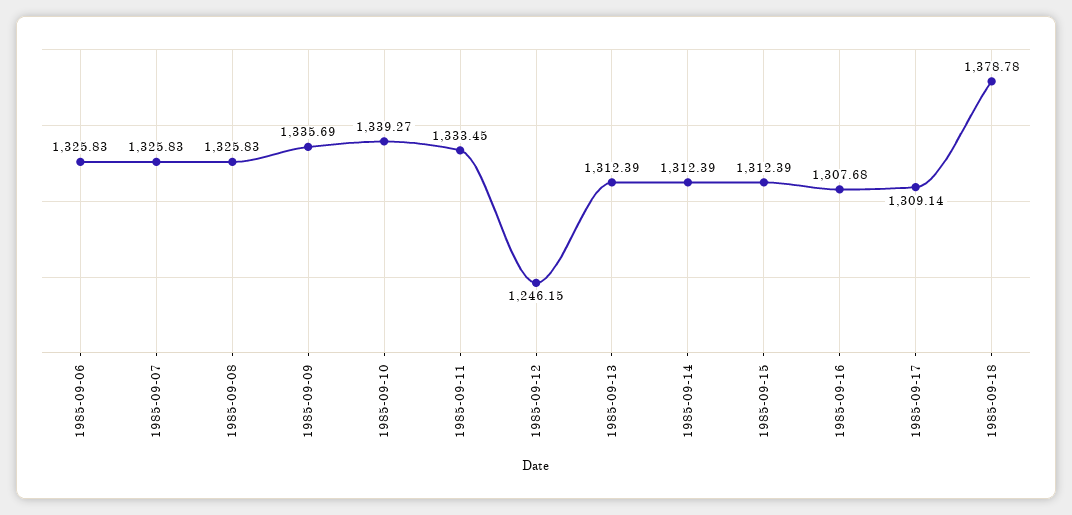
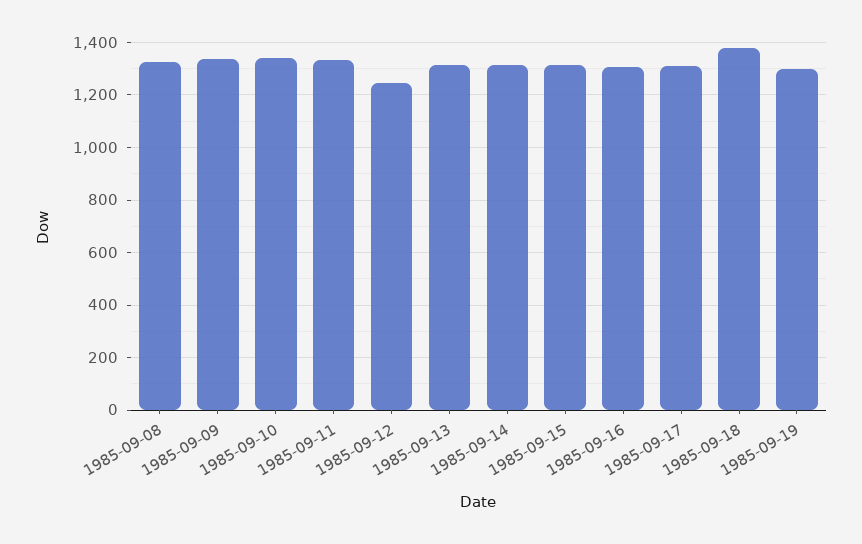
1985-09-06: 1325.83 -> none
1985-09-07: 1325.83 -> none
1985-09-19: none -> 1300

